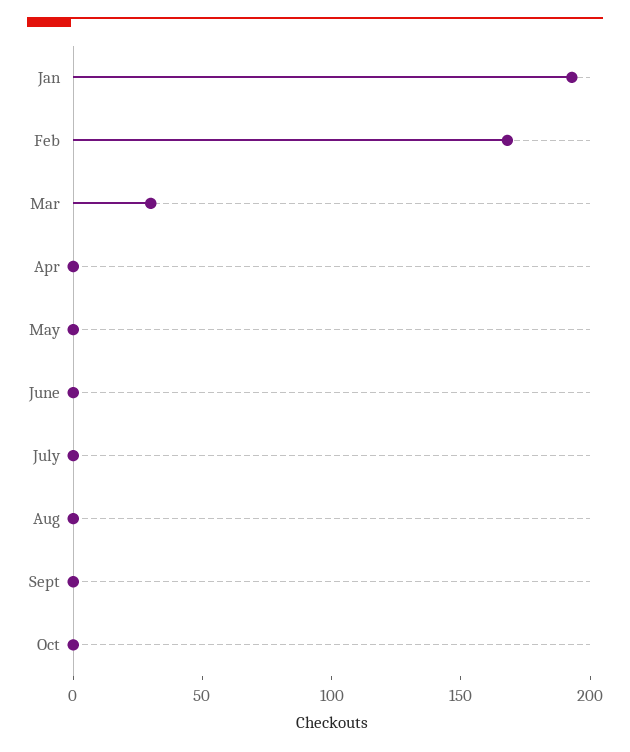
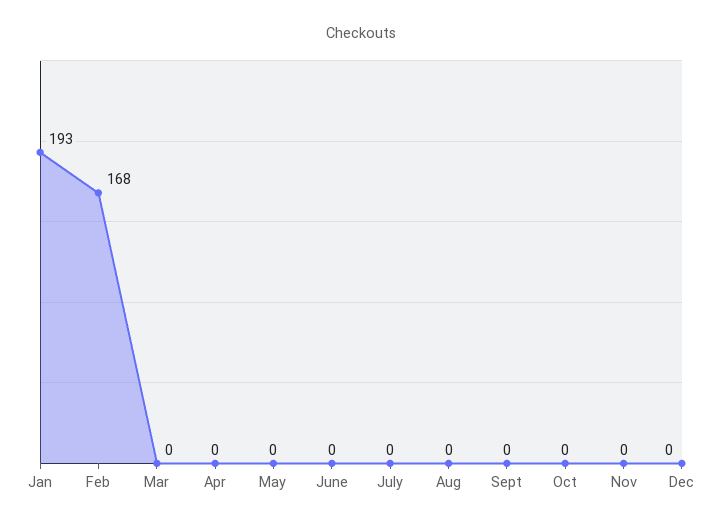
Mar: 30 -> 0
Nov: none -> 0
Dec: none -> 0

